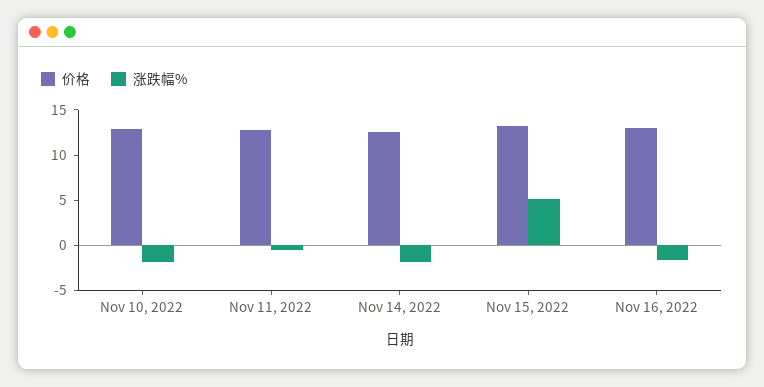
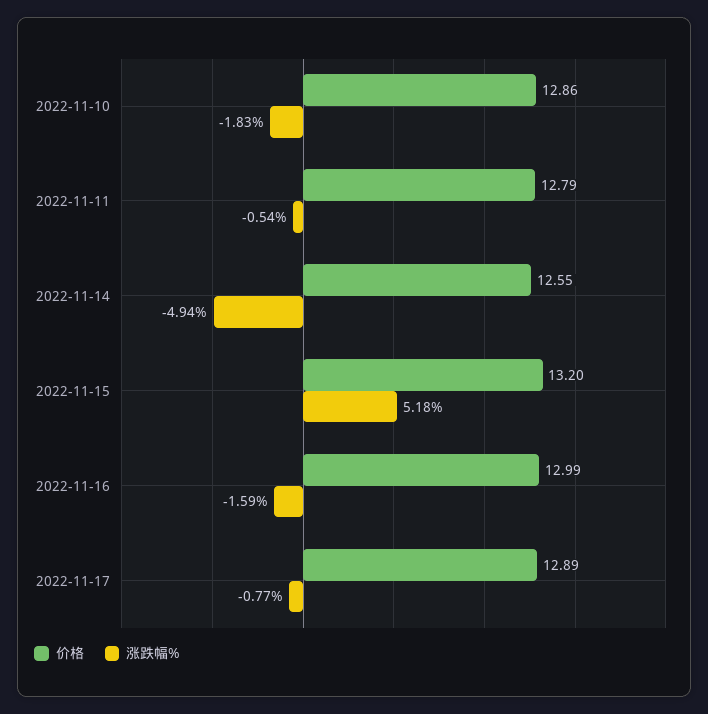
涨跌幅%, Nov 14, 2022: -2 -> -4.94
价格, 2022-11-17: none -> 12.89
涨跌幅%, 2022-11-17: none -> -0.77

